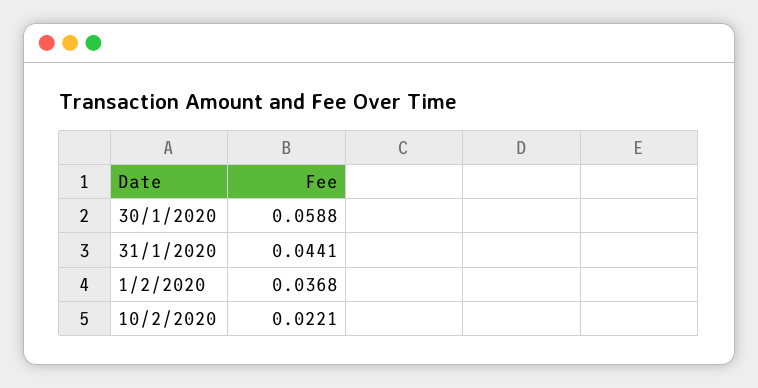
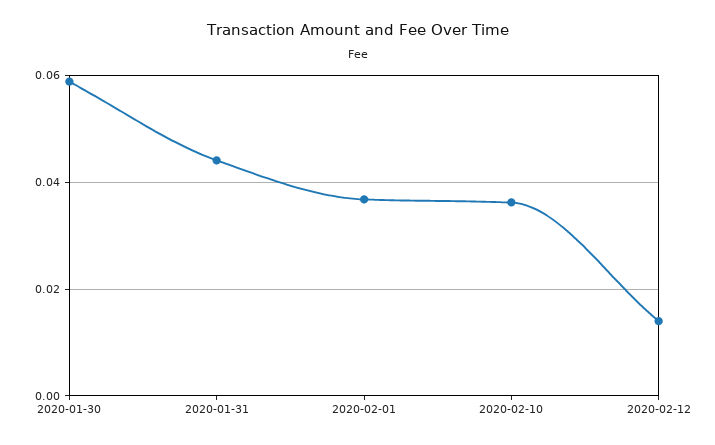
10/2/2020: 0.0221 -> 0.036
2020-02-12: none -> 0.014

